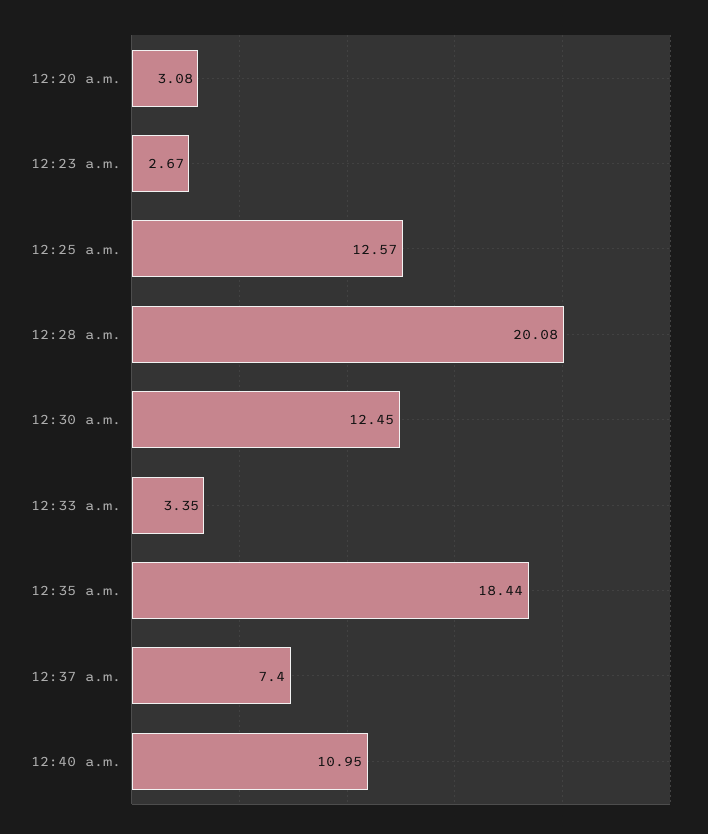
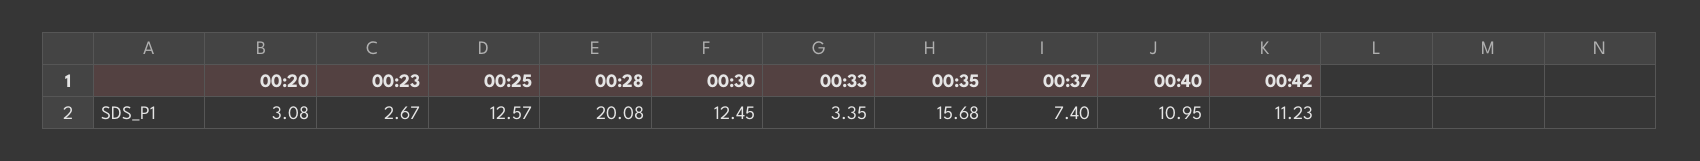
12:35 a.m.: 18.44 -> 15.68
00:42: none -> 11.23

